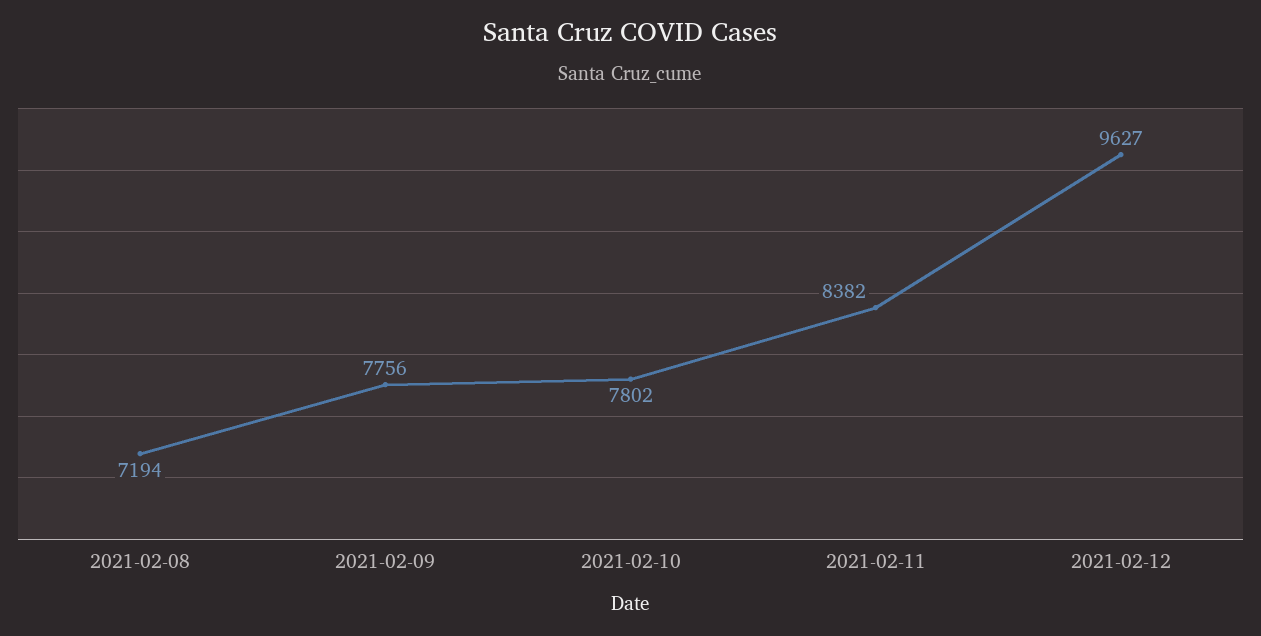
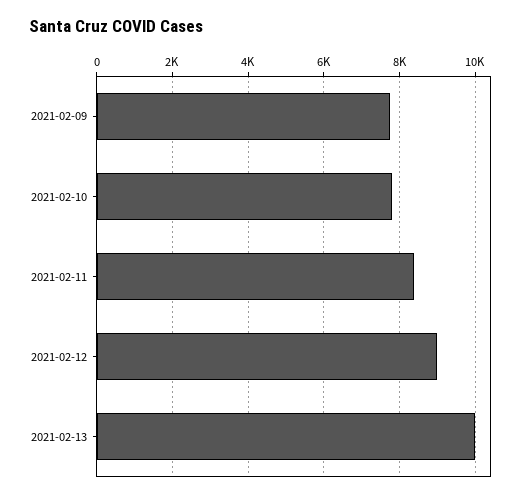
2021-02-08: 7194 -> none
2021-02-12: 9627 -> 9000
2021-02-13: none -> 10000

